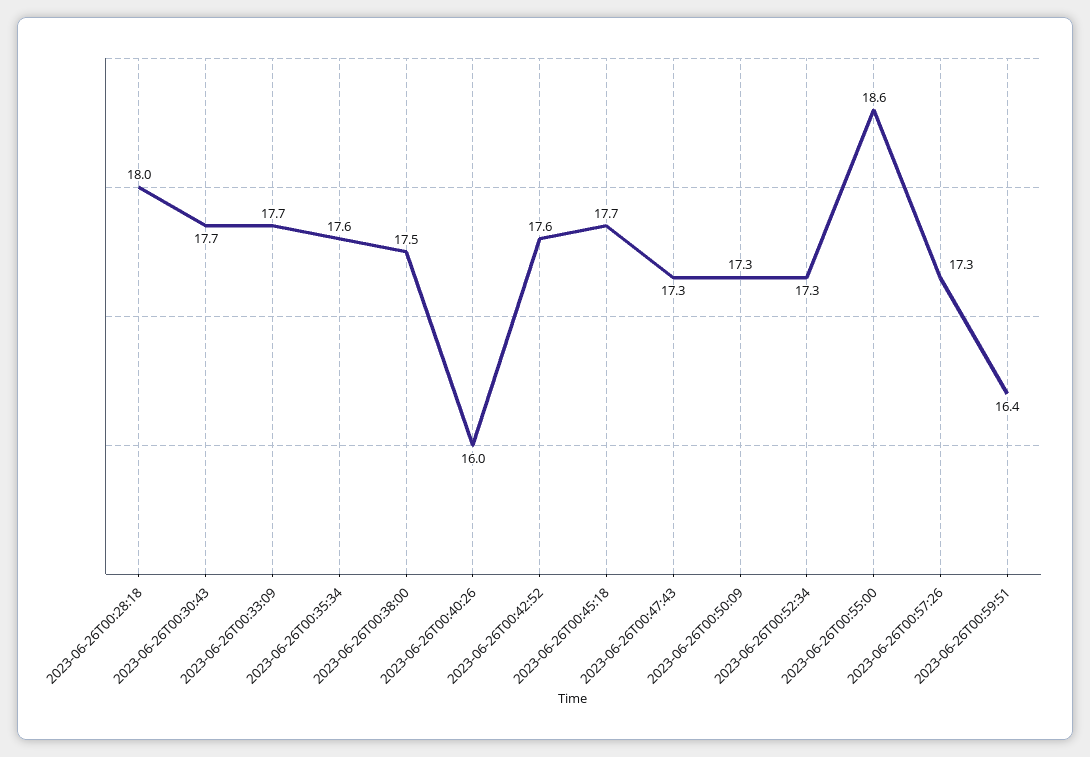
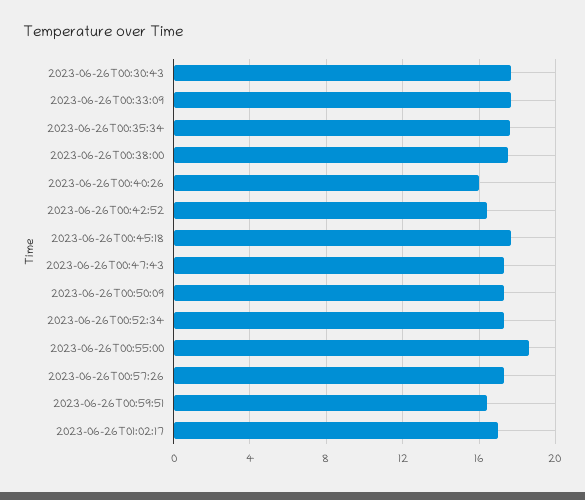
2023-06-26T00:28:18: 18 -> none
2023-06-26T00:42:52: 17.6 -> 16.5
2023-06-26T01:02:17: none -> 17

